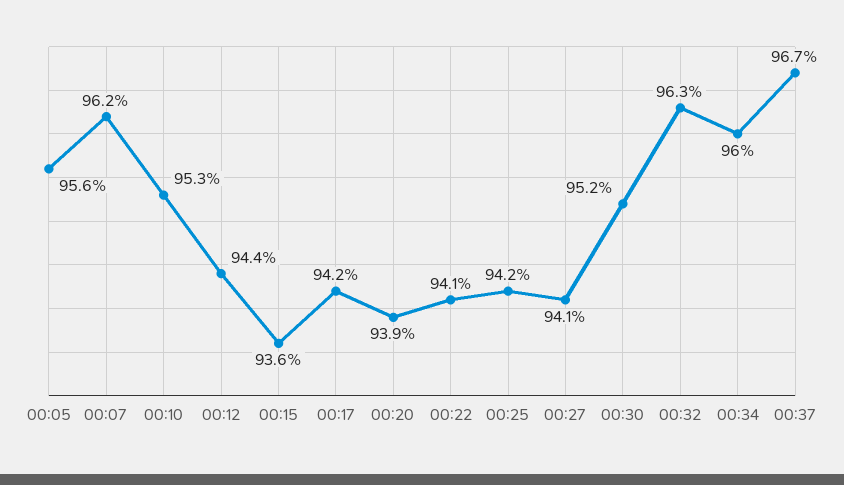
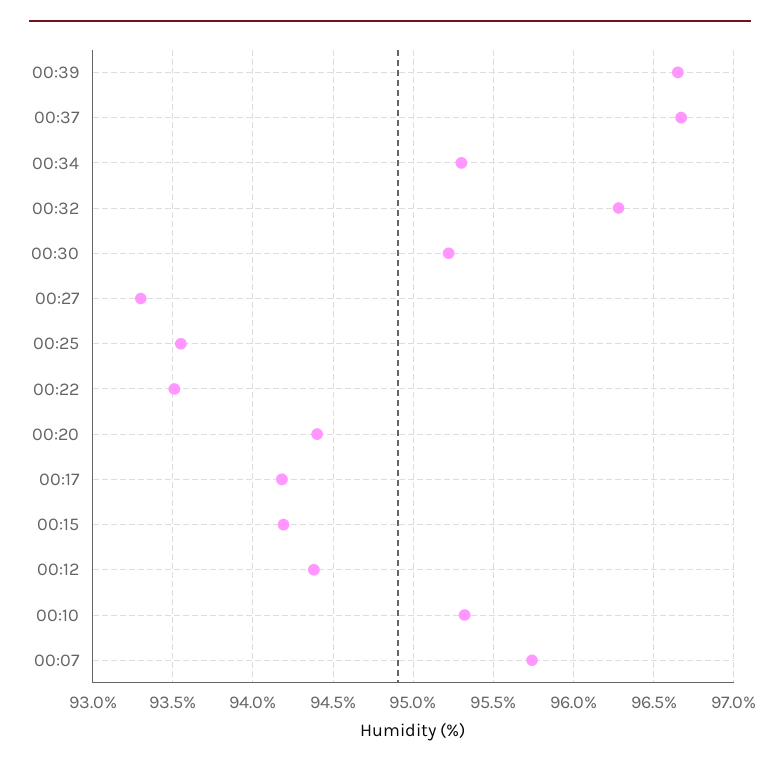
00:05: 95.6 -> none
00:07: 96.2 -> 95.75
00:15: 93.6 -> 94.2
00:20: 93.9 -> 94.4
00:22: 94.1 -> 93.5
00:25: 94.2 -> 93.55
00:27: 94.1 -> 93.3
00:34: 96 -> 95.3
00:39: none -> 96.65

